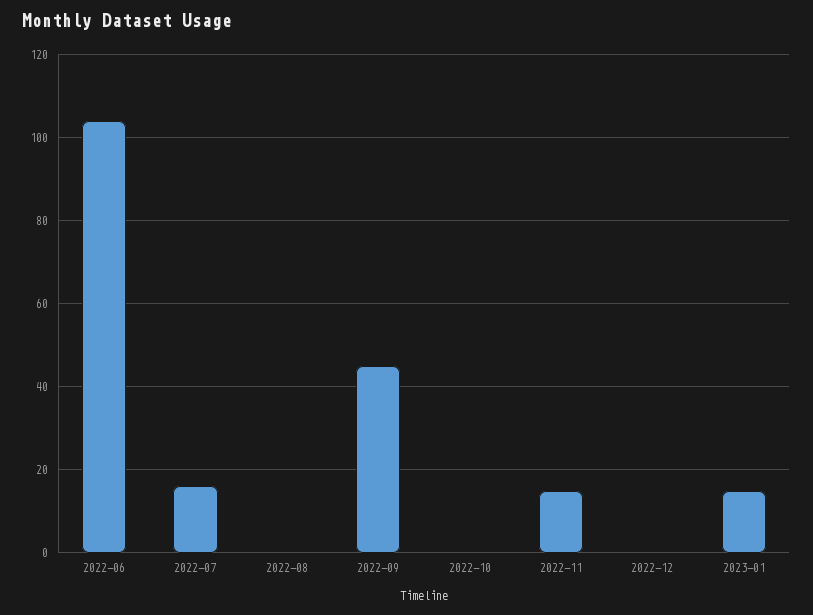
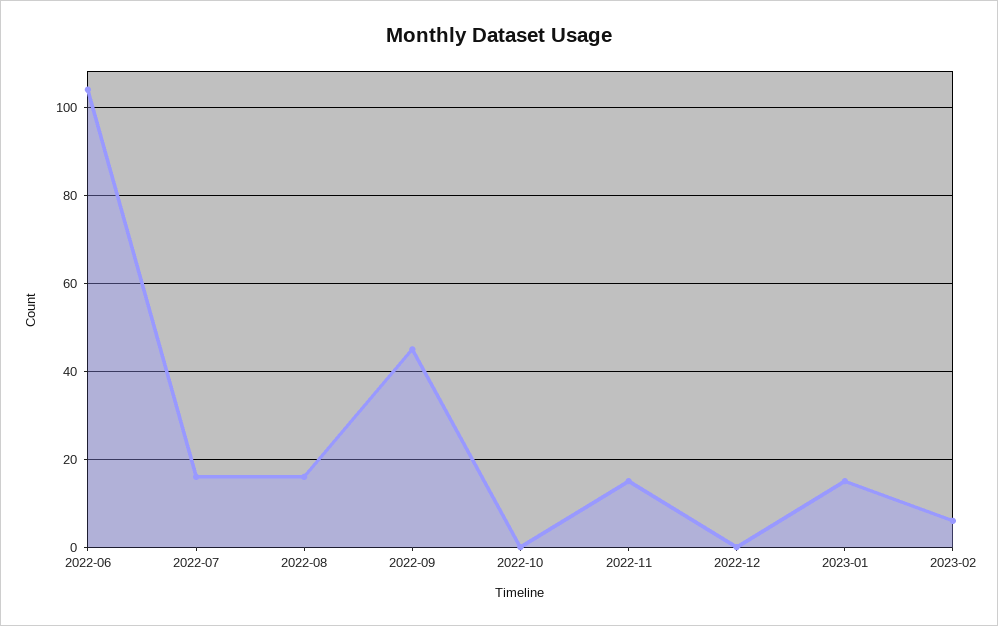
2022-08: 0 -> 15
2023-02: none -> 5

